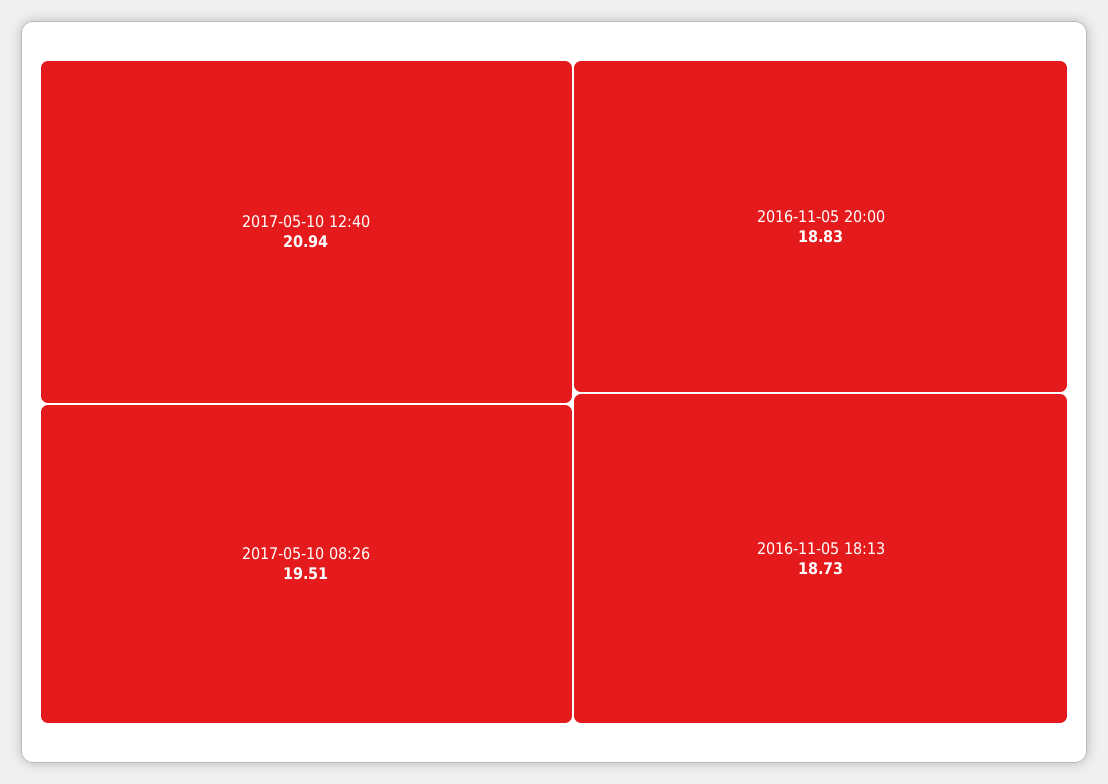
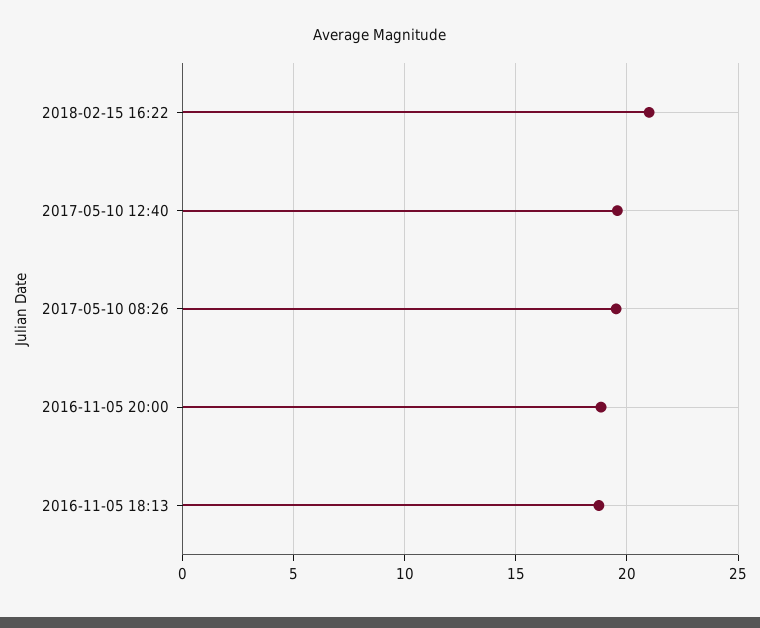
2017-05-10 12:40: 20.94 -> 19.5
2018-02-15 16:22: none -> 21

